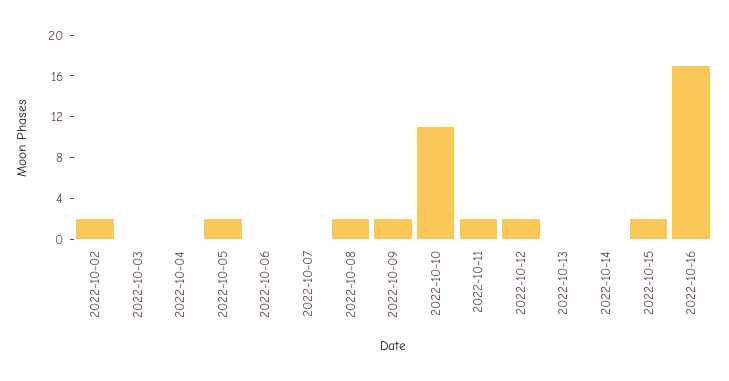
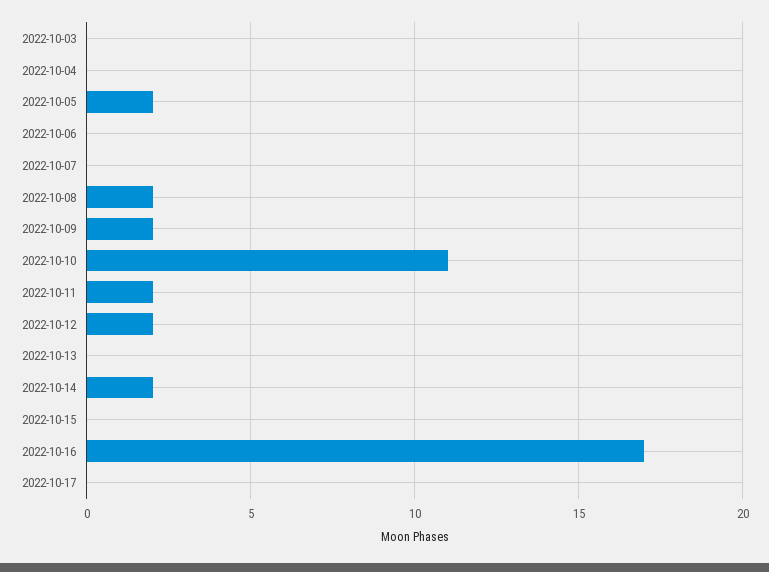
2022-10-02: 2 -> none
2022-10-14: 0 -> 2
2022-10-15: 2 -> 0
2022-10-17: none -> 0

